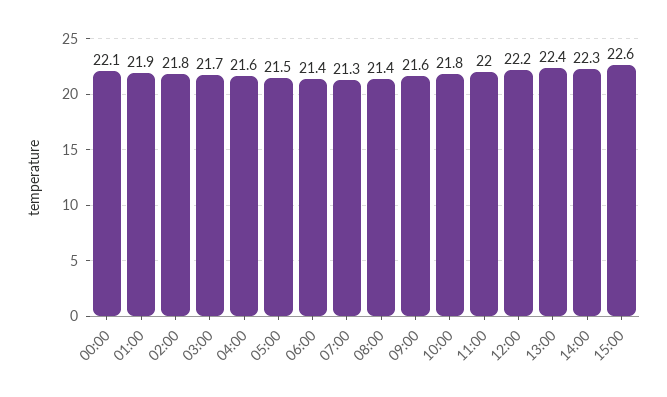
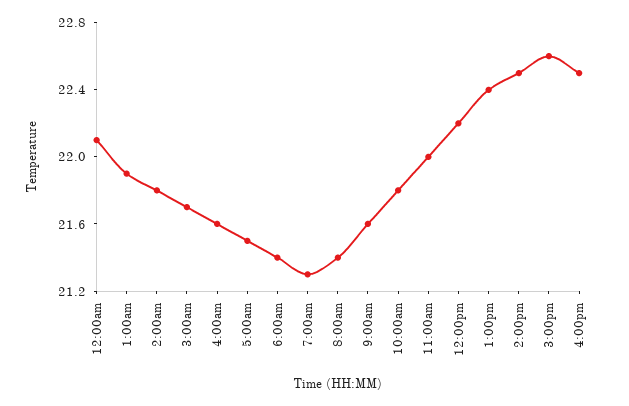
14:00: 22.3 -> 22.5
4:00pm: none -> 22.5

